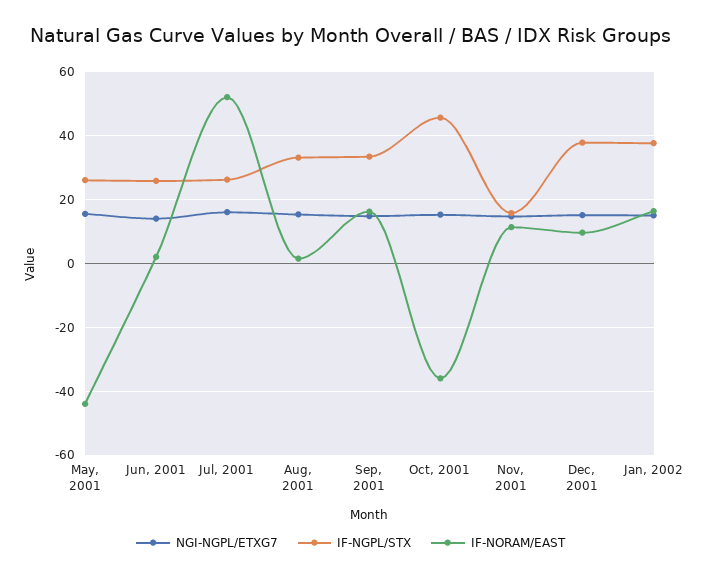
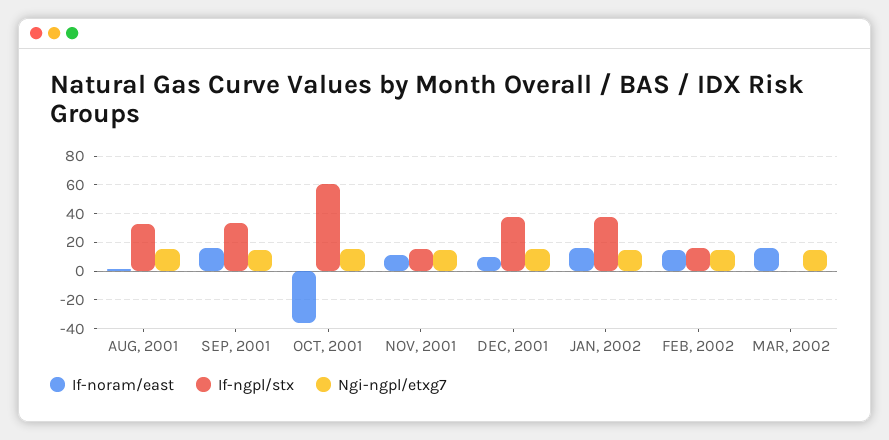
NGI-NGPL/ETXG7, May, 2001: 16 -> none
IF-NGPL/STX, May, 2001: 26 -> none
IF-NORAM/EAST, May, 2001: -44 -> none
NGI-NGPL/ETXG7, Jun, 2001: 14 -> none
IF-NGPL/STX, Jun, 2001: 26 -> none
IF-NORAM/EAST, Jun, 2001: 2 -> none
NGI-NGPL/ETXG7, Jul, 2001: 16 -> none
IF-NGPL/STX, Jul, 2001: 26 -> none
IF-NORAM/EAST, Jul, 2001: 52 -> none
IF-NGPL/STX, Oct, 2001: 46 -> 60
IF-NORAM/EAST, FEB, 2002: none -> 15
IF-NGPL/STX, FEB, 2002: none -> 15
NGI-NGPL/ETXG7, FEB, 2002: none -> 15
IF-NORAM/EAST, MAR, 2002: none -> 15
IF-NGPL/STX, MAR, 2002: none -> 0
NGI-NGPL/ETXG7, MAR, 2002: none -> 15

